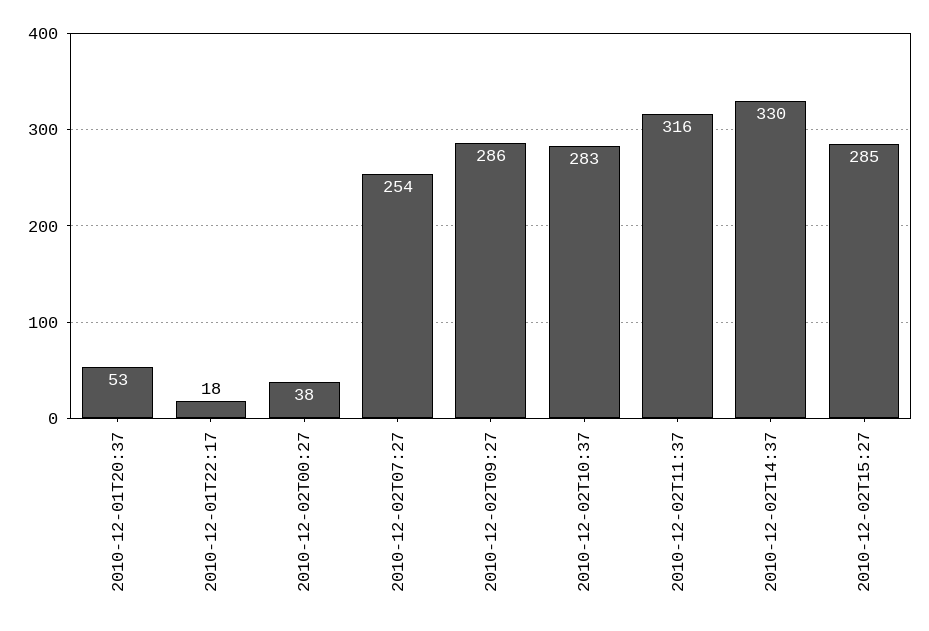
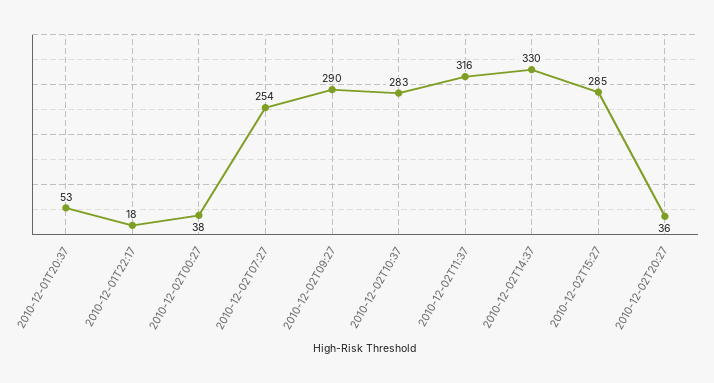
2010-12-02T09:27: 286 -> 290
2010-12-02T20:27: none -> 36

